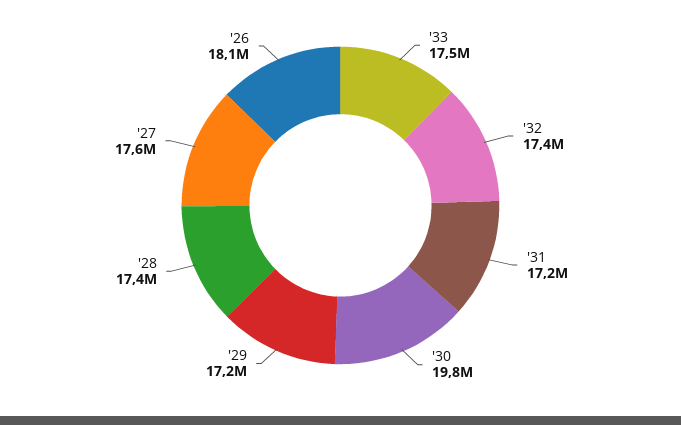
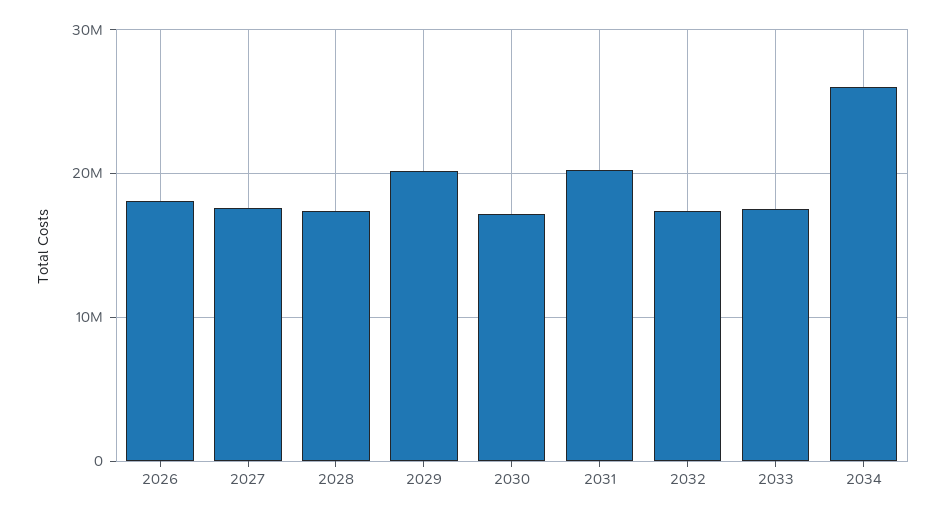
'31: 17200000 -> 20000000
'30: 19800000 -> 17000000
'29: 17200000 -> 20000000
2034: none -> 26000000

